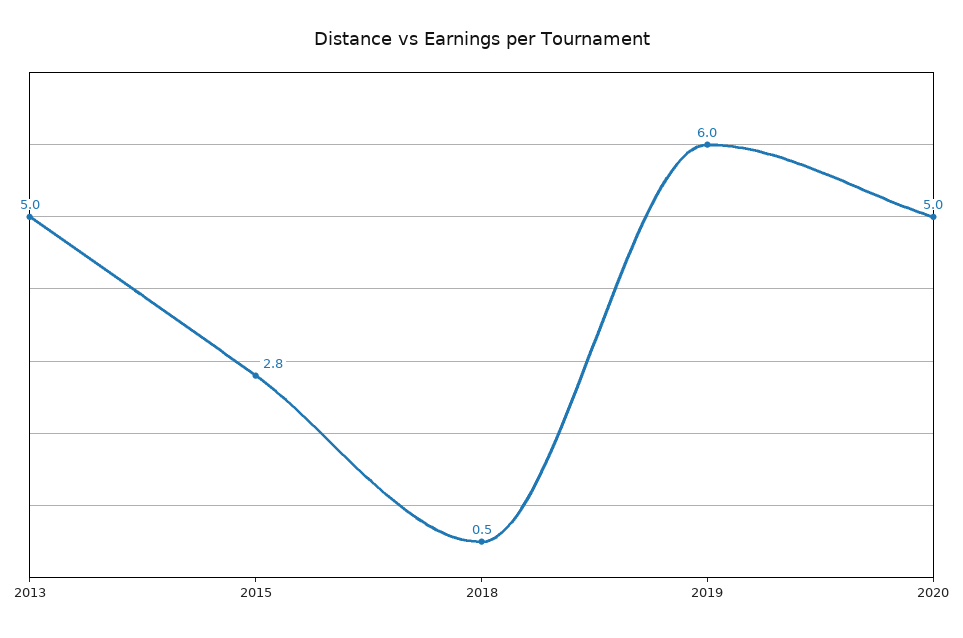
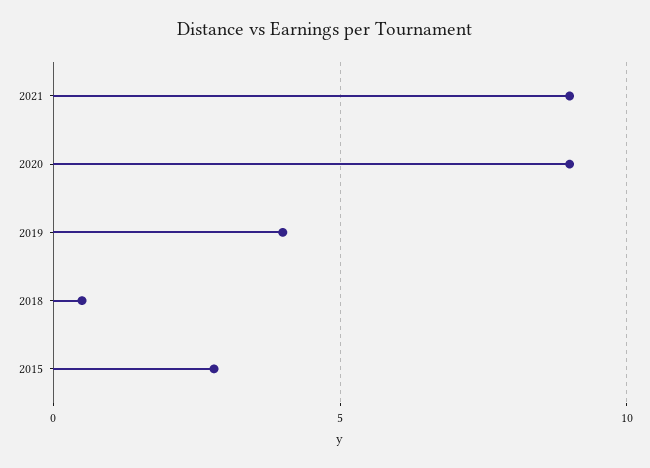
2013: 5 -> none
2019: 6 -> 4
2020: 5 -> 9
2021: none -> 9

